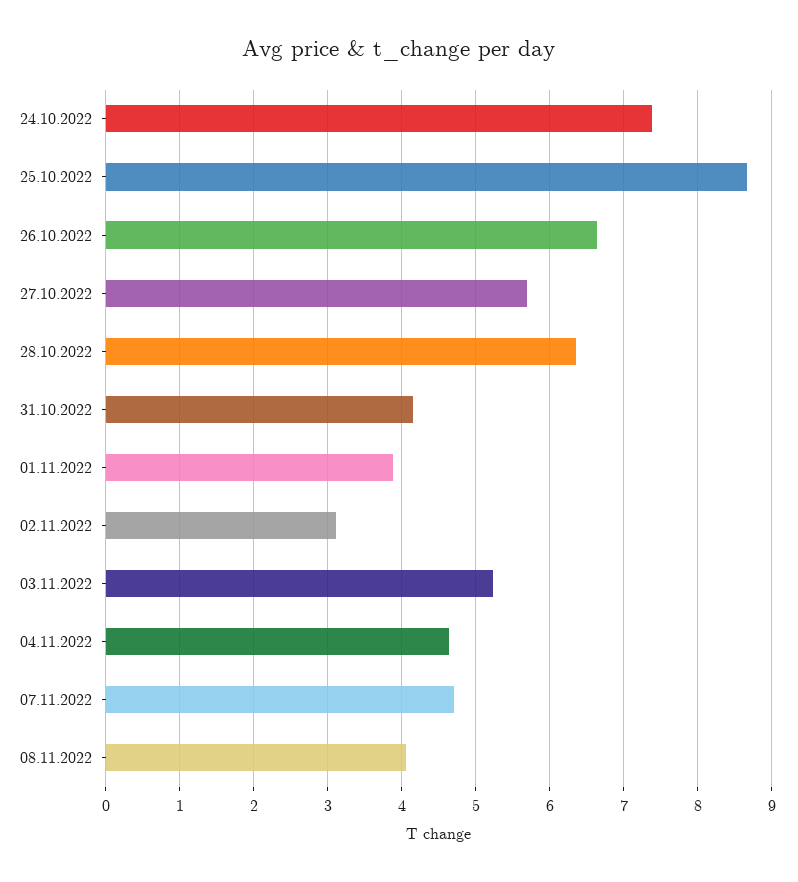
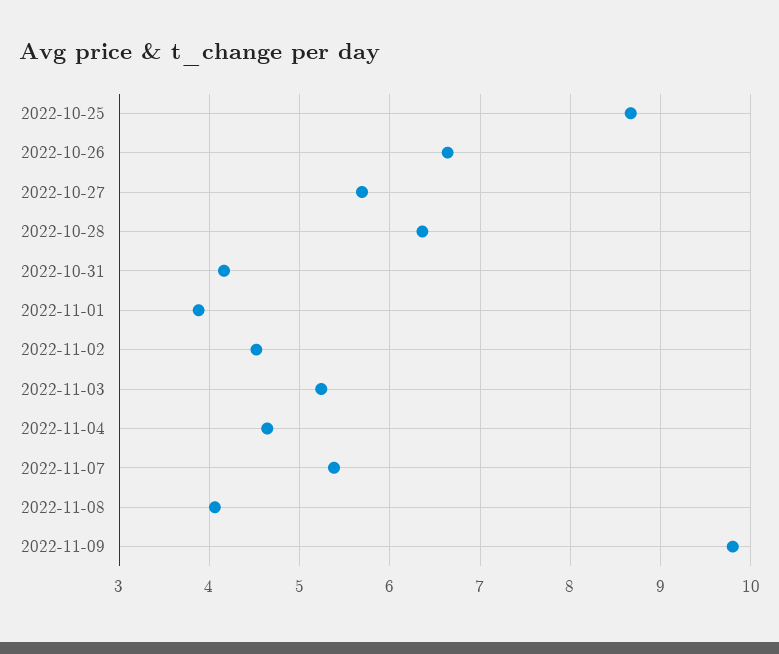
24.10.2022: 7.4 -> none
02.11.2022: 3.1 -> 4.5
07.11.2022: 4.7 -> 5.4
2022-11-09: none -> 9.8

